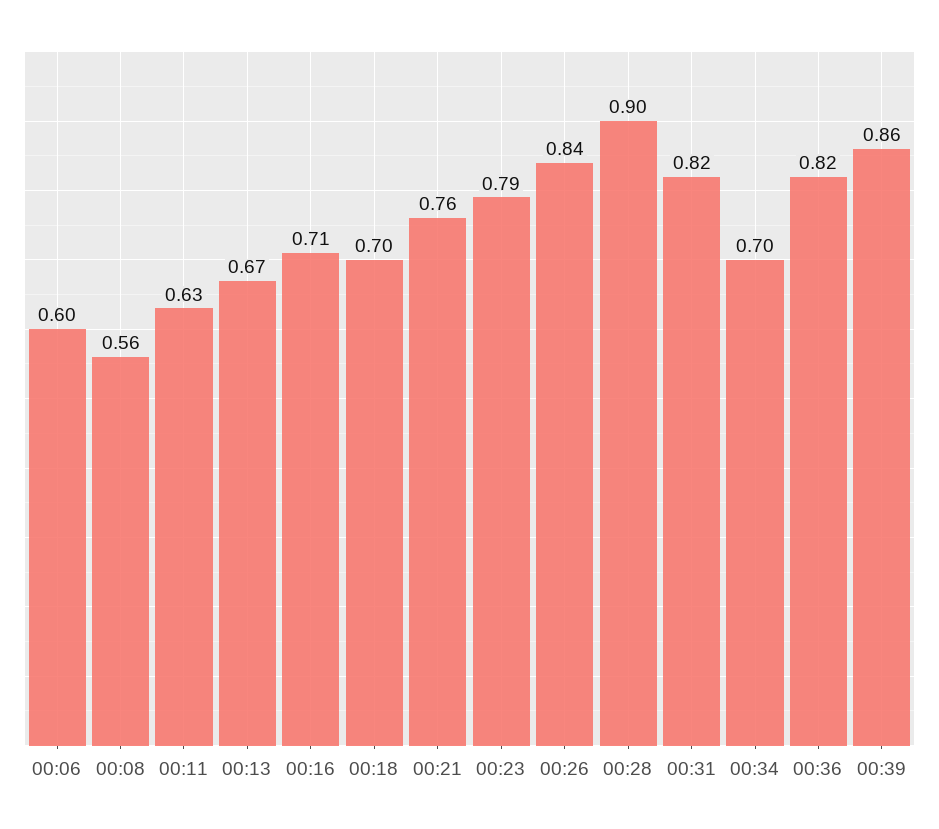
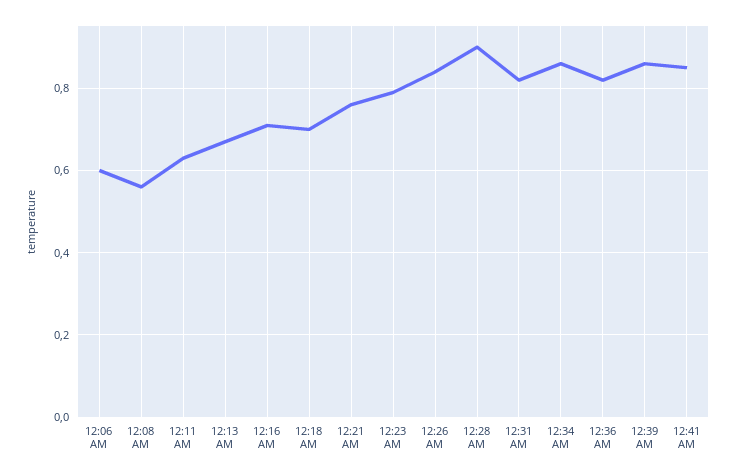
00:34: 0.7 -> 0.85
12:41 AM: none -> 0.85

